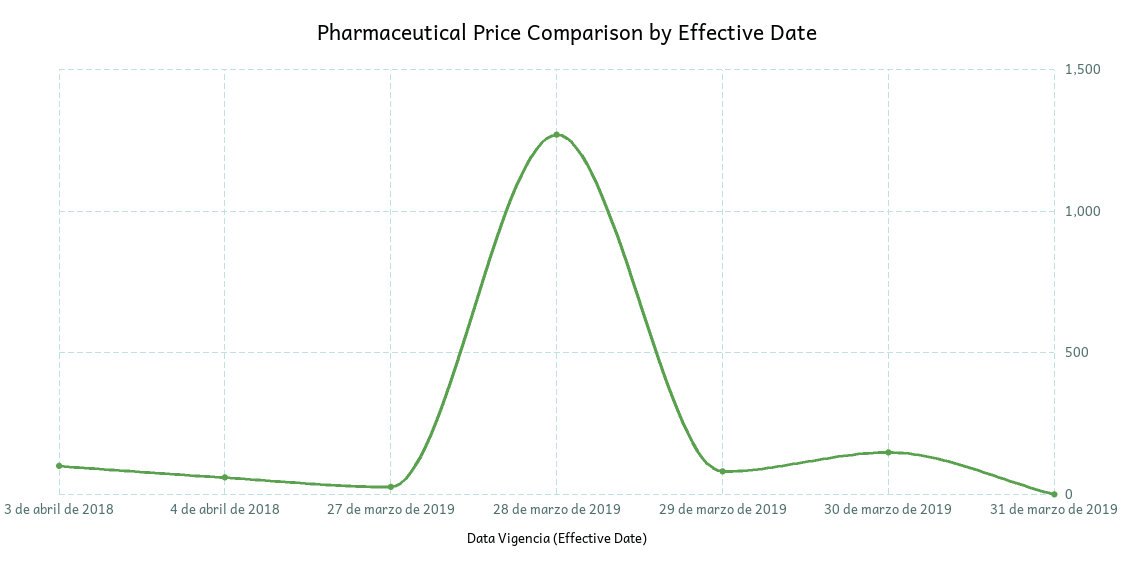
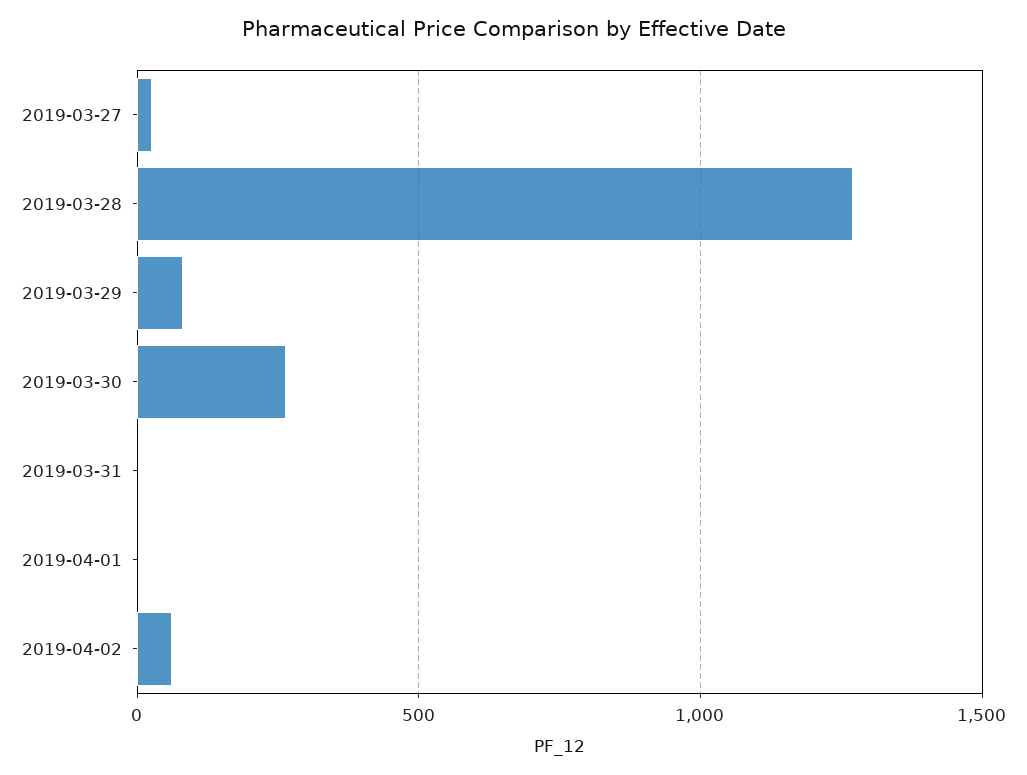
3 de abril de 2018: 100 -> none
4 de abril de 2018: 50 -> none
30 de marzo de 2019: 150 -> 250
2019-04-01: none -> 0
2019-04-02: none -> 50

